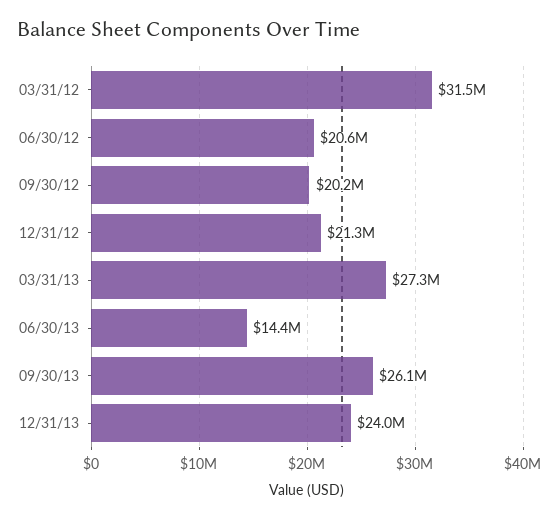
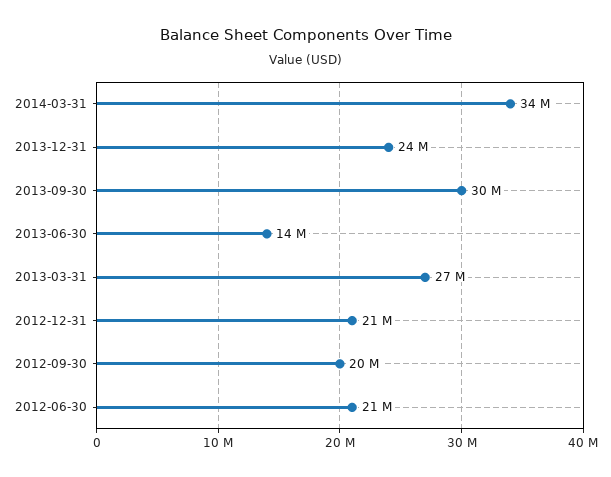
03/31/12: 31500000 -> none
09/30/13: 26100000 -> 30000000
2014-03-31: none -> 34000000

